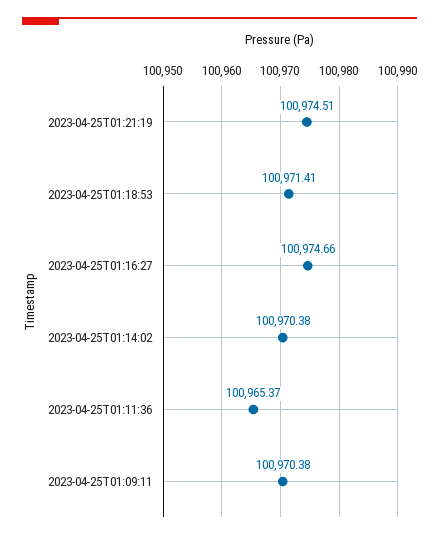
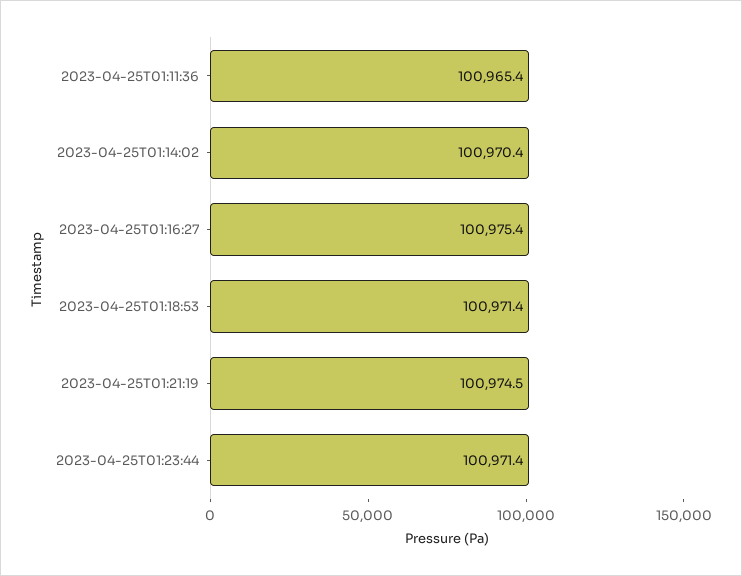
2023-04-25T01:16:27: 100974.66 -> 100975.4
2023-04-25T01:09:11: 100970.38 -> none
2023-04-25T01:23:44: none -> 100971.4

